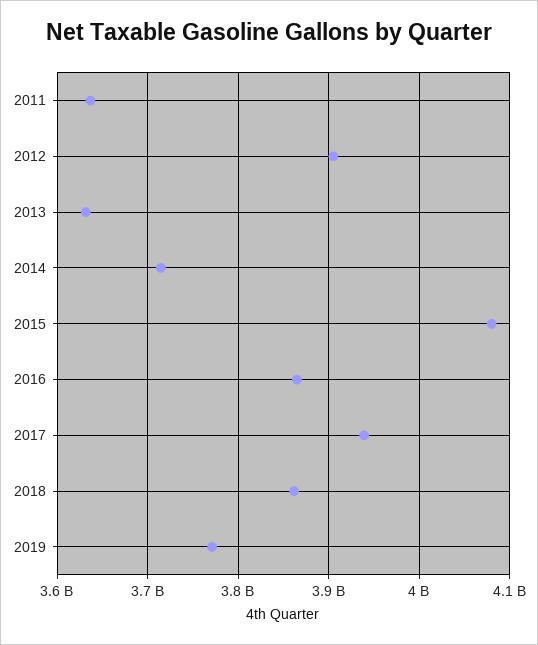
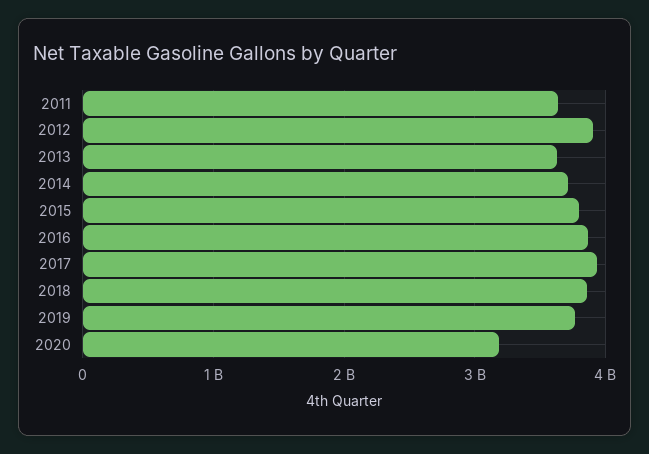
2015: 4080000000 -> 3800000000
2020: none -> 3200000000

